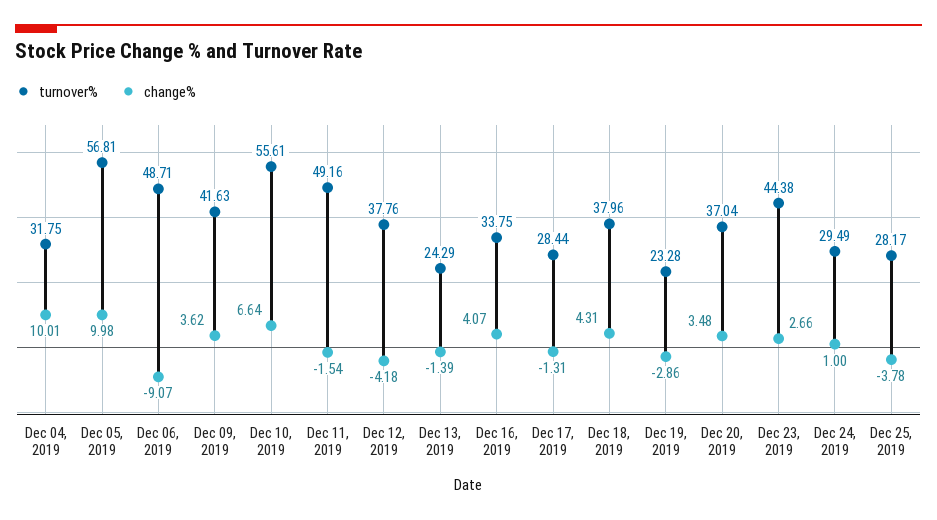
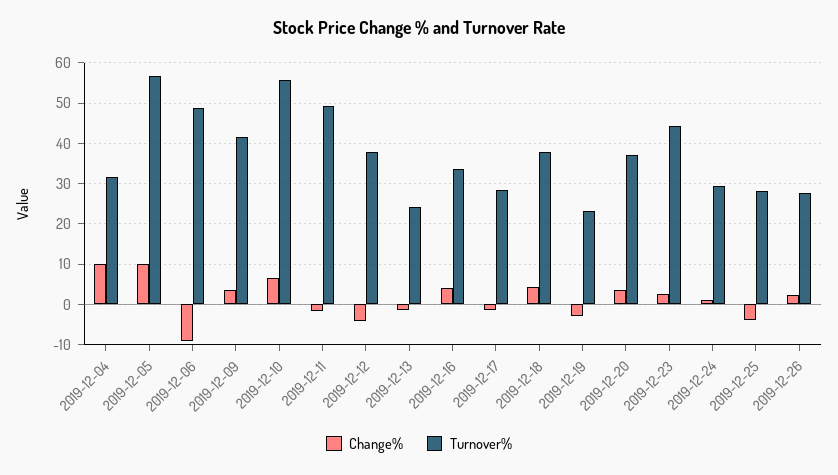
change%, 2019-12-26: none -> 2
turnover%, 2019-12-26: none -> 28

